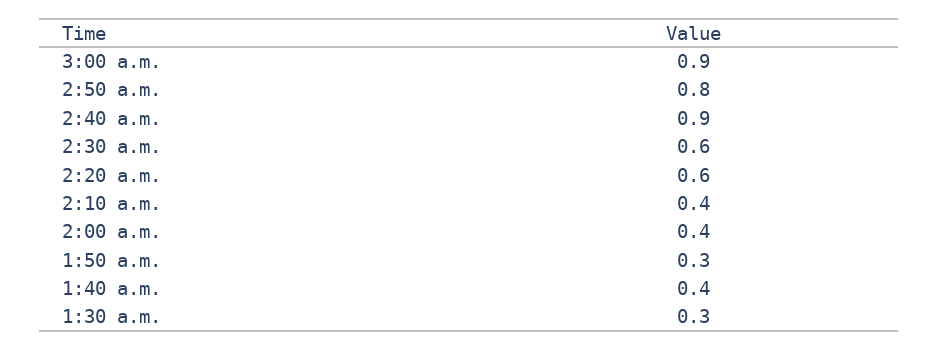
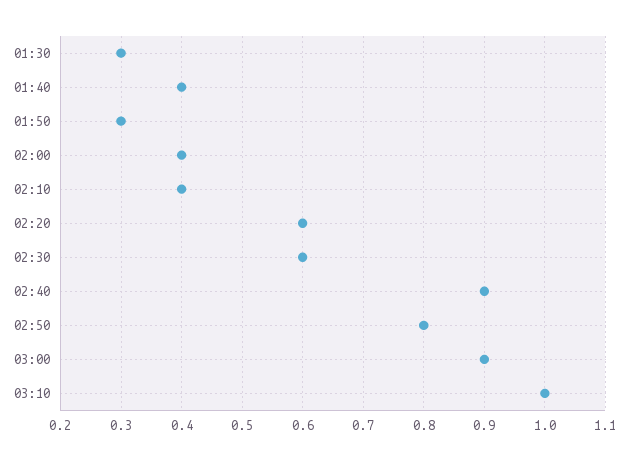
03:10: none -> 1

